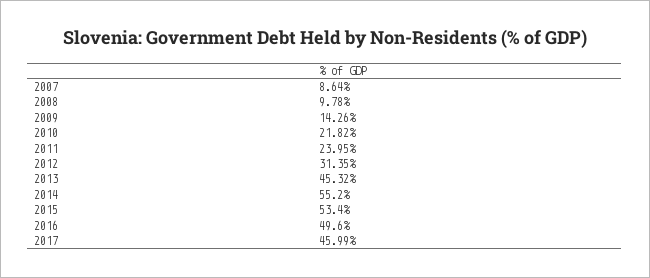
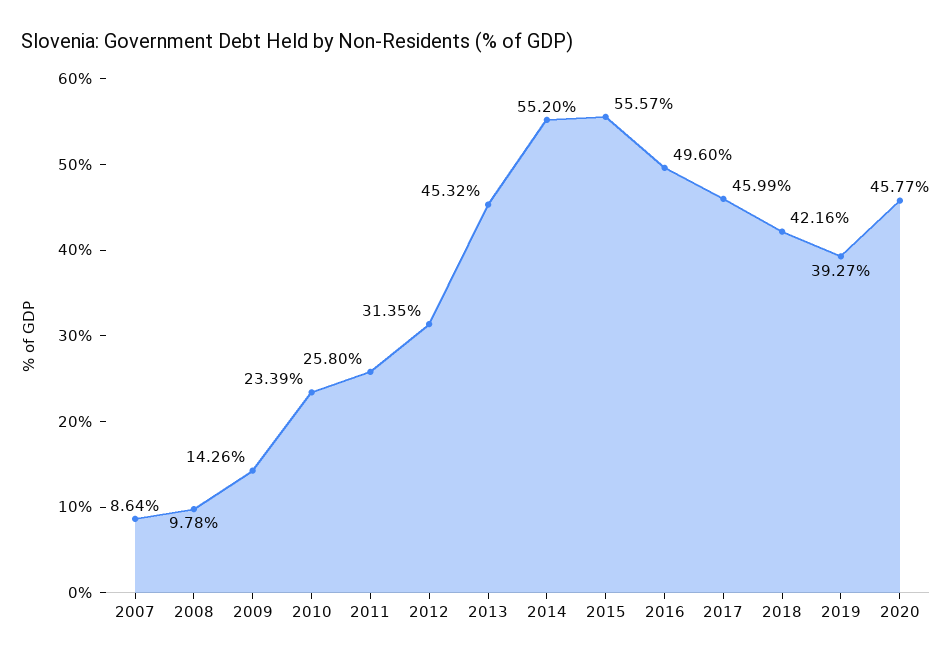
2010: 21.82 -> 23.39
2011: 23.95 -> 25.8
2015: 53.4 -> 55.57
2018: none -> 42.16
2019: none -> 39.27
2020: none -> 45.77

